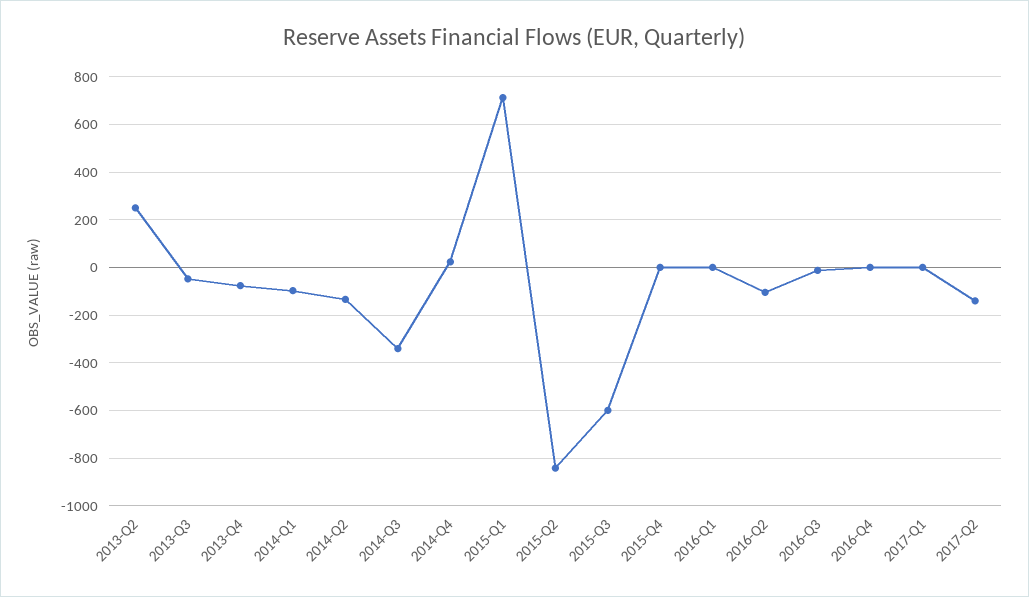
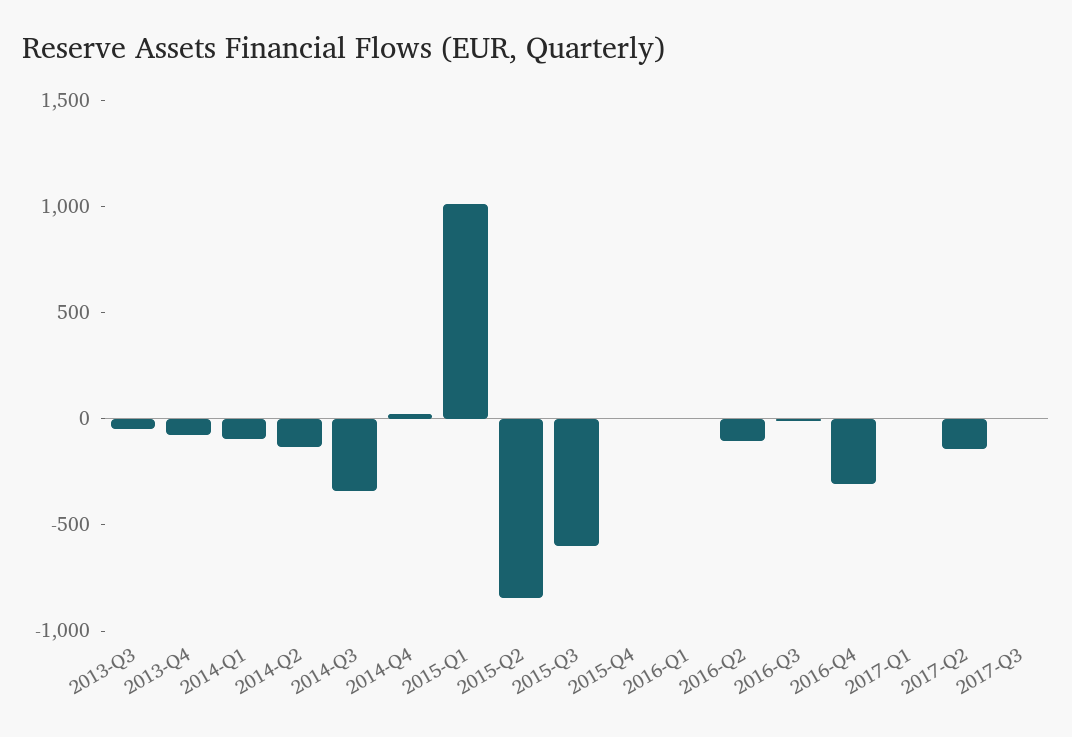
2013-Q2: 250 -> none
2015-Q1: 700 -> 1000
2016-Q4: 0 -> -300
2017-Q3: none -> 0

